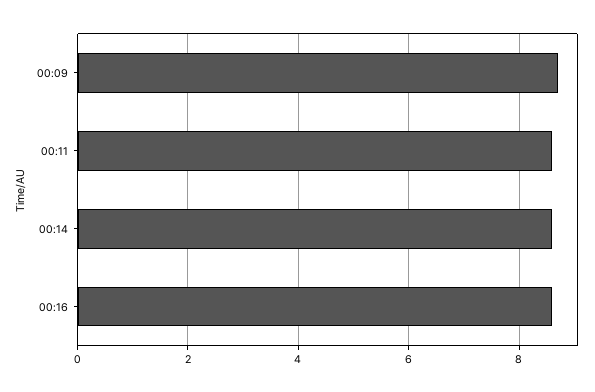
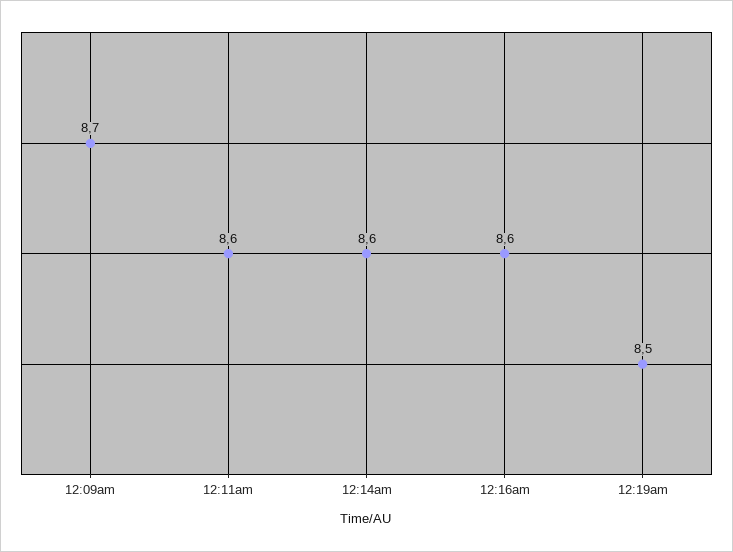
12:19am: none -> 8.5

